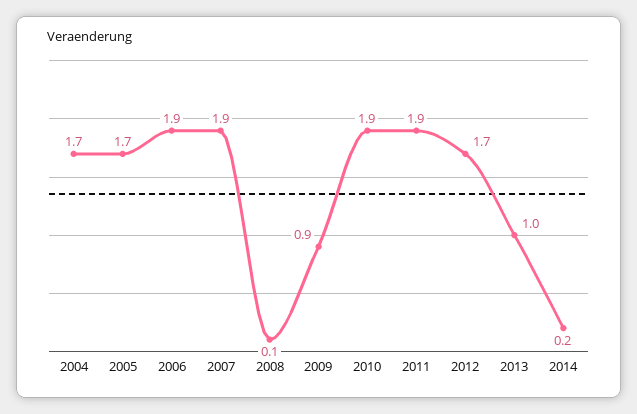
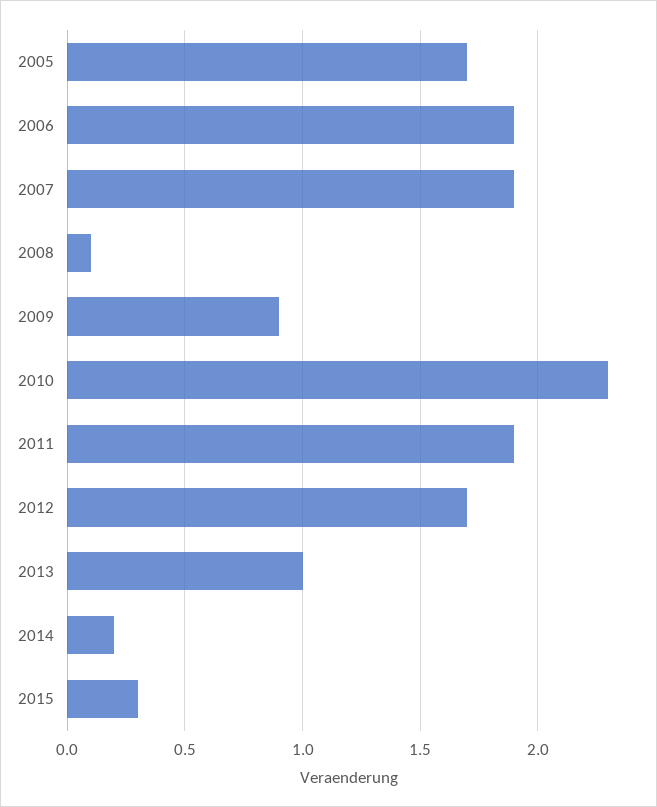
2004: 1.7 -> none
2010: 1.9 -> 2.3
2015: none -> 0.3

